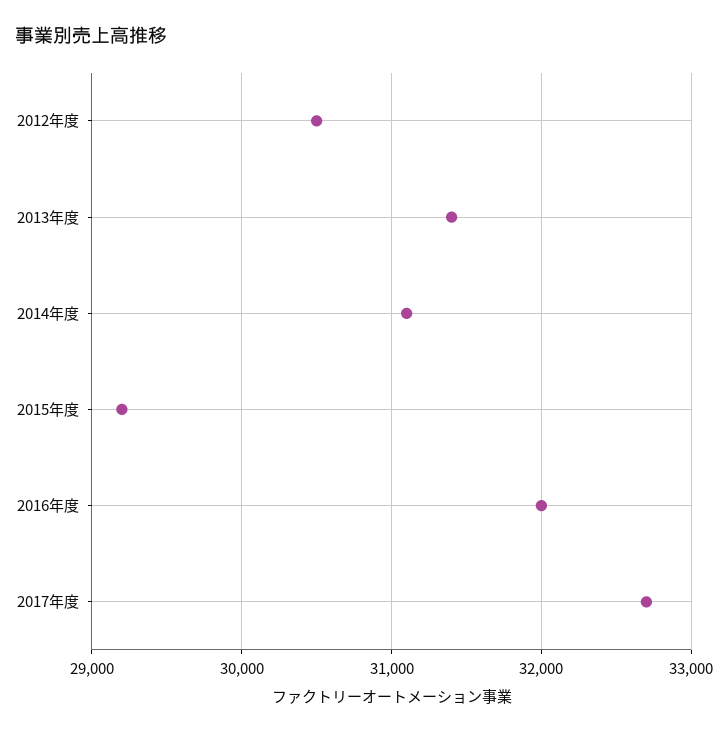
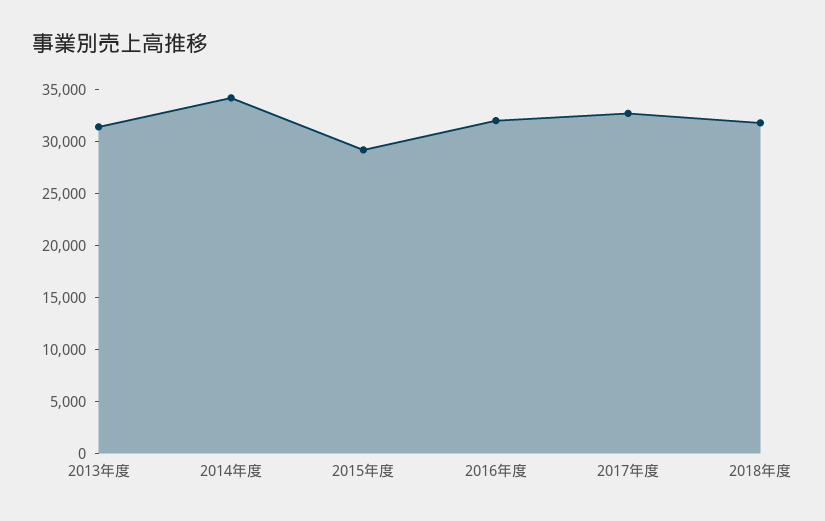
2012年度: 30500 -> none
2014年度: 31100 -> 34000
2018年度: none -> 32000

